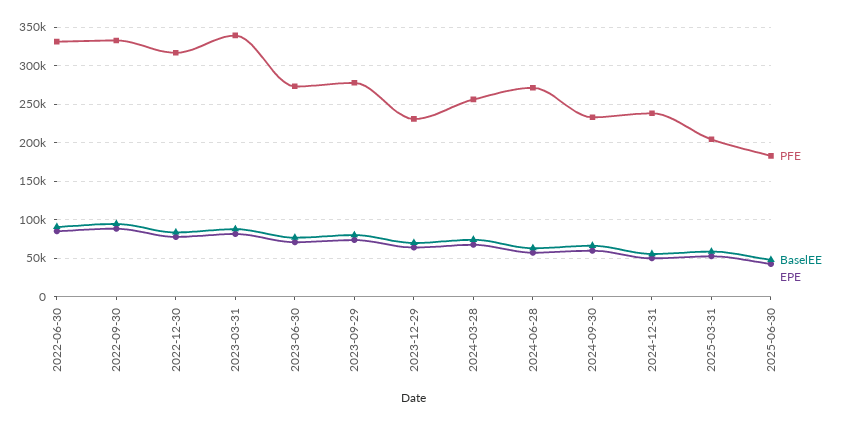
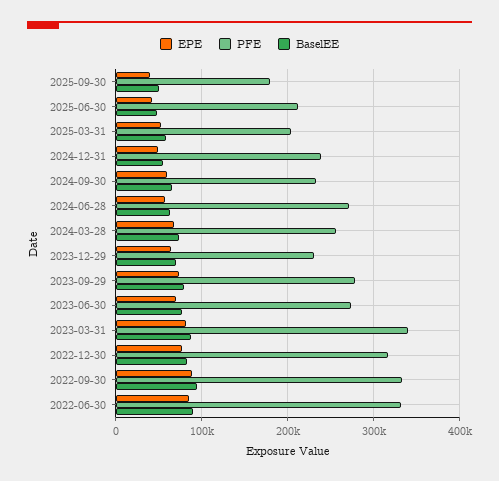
PFE, 2025-06-30: 180000 -> 210000
EPE, 2025-09-30: none -> 40000
PFE, 2025-09-30: none -> 180000
BaselEE, 2025-09-30: none -> 50000

